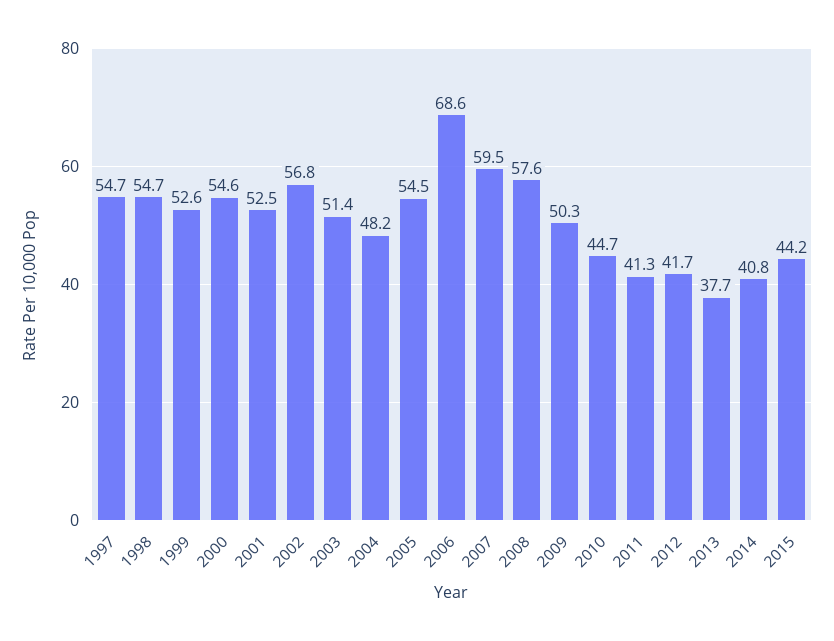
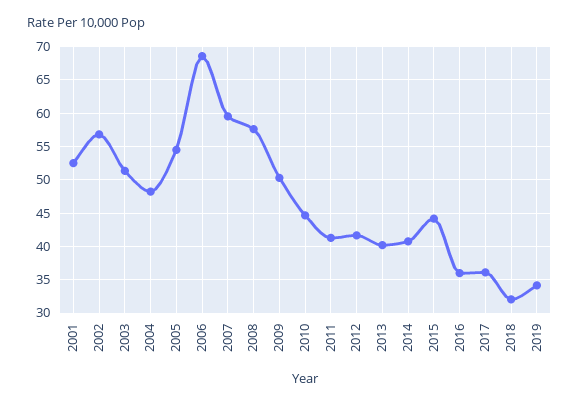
1997: 54.7 -> none
1998: 54.7 -> none
1999: 52.6 -> none
2000: 54.6 -> none
2013: 37.7 -> 40
2016: none -> 36
2017: none -> 36
2018: none -> 32
2019: none -> 34

